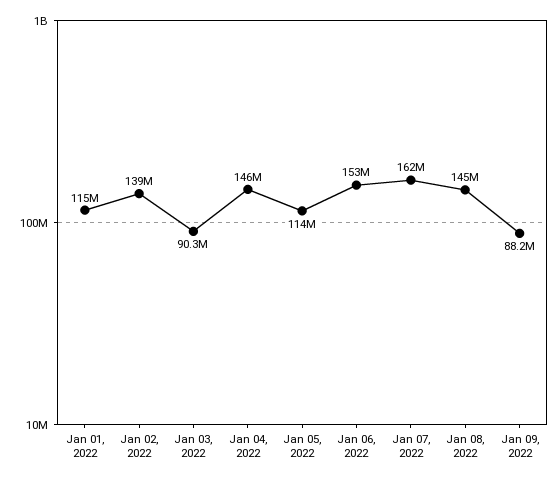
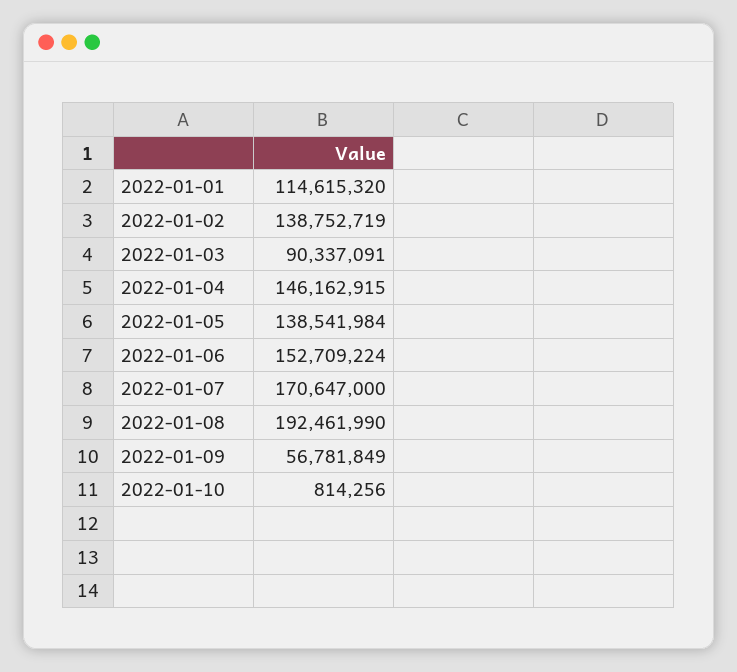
Jan 05, 2022: 114000000 -> 138541984
Jan 07, 2022: 162000000 -> 170647000
Jan 08, 2022: 145000000 -> 192461990
Jan 09, 2022: 88200000 -> 56781849
2022-01-10: none -> 814256

